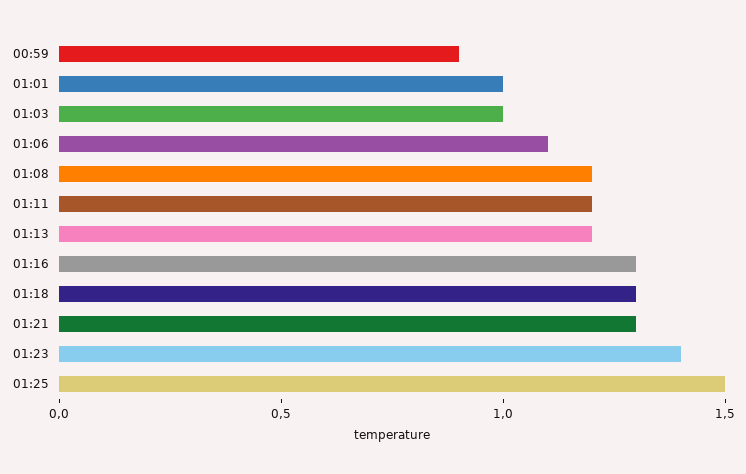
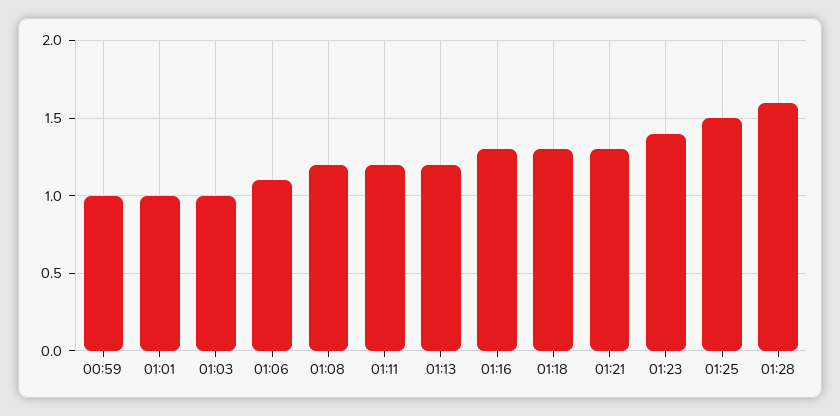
00:59: 0.9 -> 1
01:28: none -> 1.6

